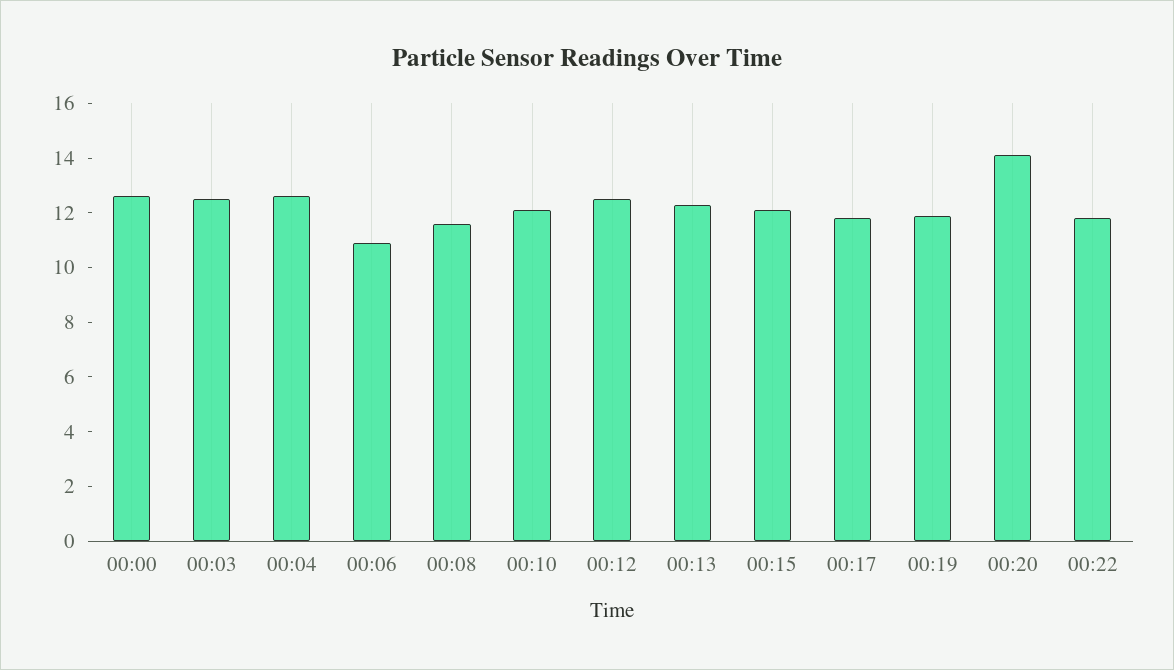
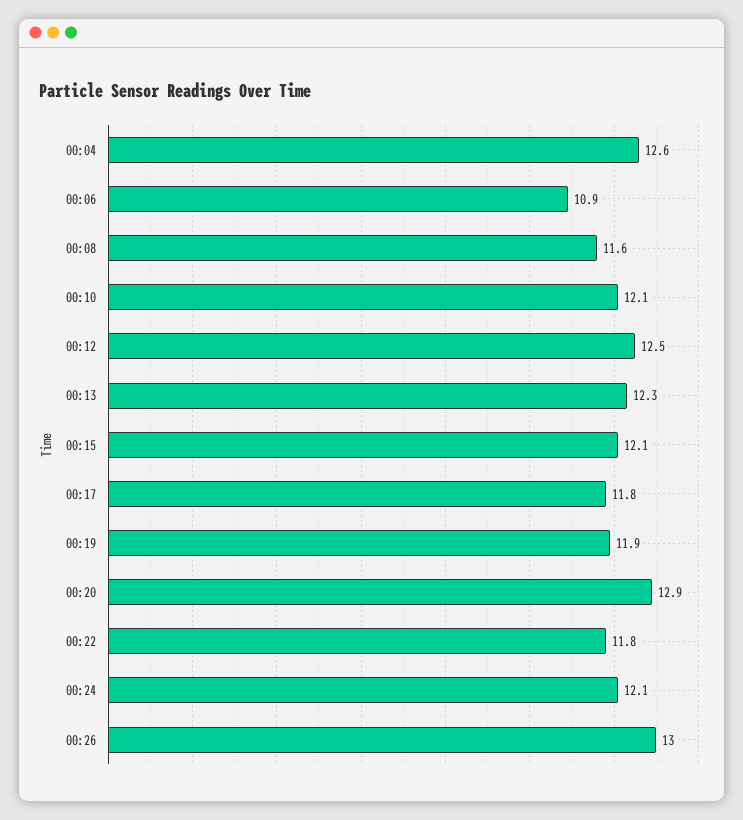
00:00: 12.5 -> none
00:03: 12.5 -> none
00:20: 14 -> 12.9
00:24: none -> 12.1
00:26: none -> 13

